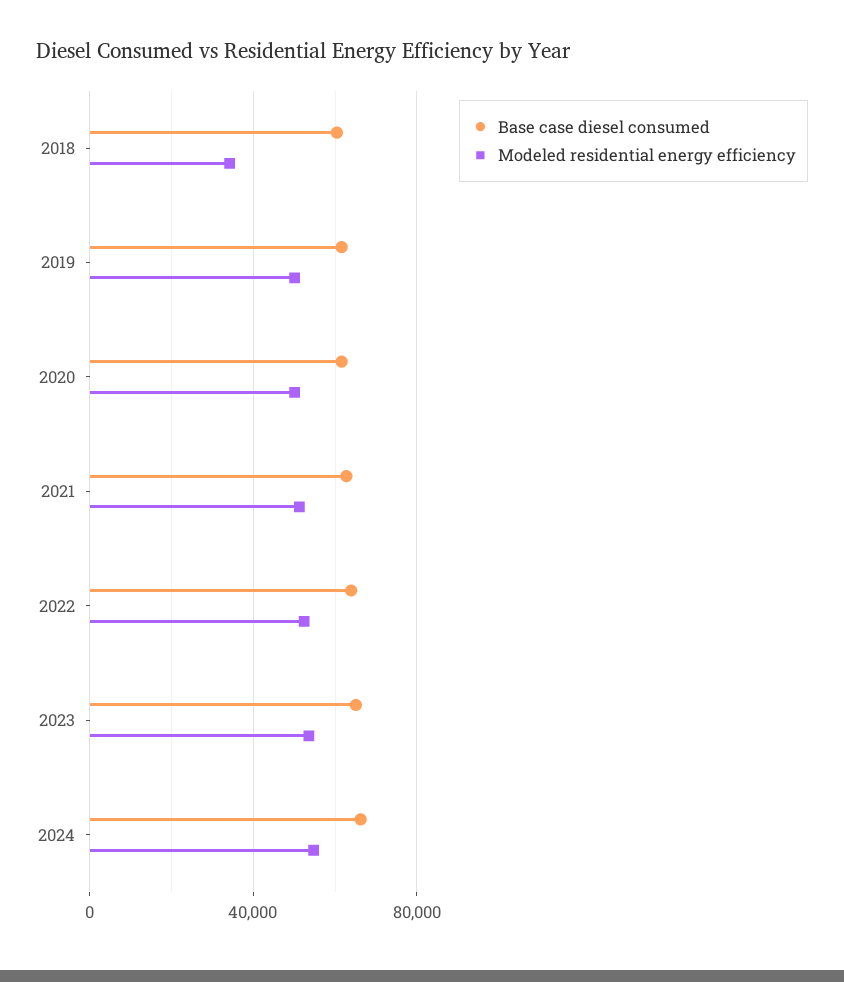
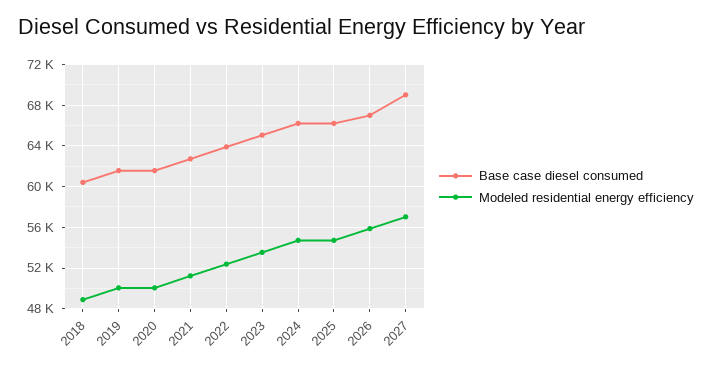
Modeled residential energy efficiency, 2018: 35000 -> 49000
Base case diesel consumed, 2025: none -> 66000
Modeled residential energy efficiency, 2025: none -> 55000
Base case diesel consumed, 2026: none -> 67000
Modeled residential energy efficiency, 2026: none -> 56000
Base case diesel consumed, 2027: none -> 69000
Modeled residential energy efficiency, 2027: none -> 57000

